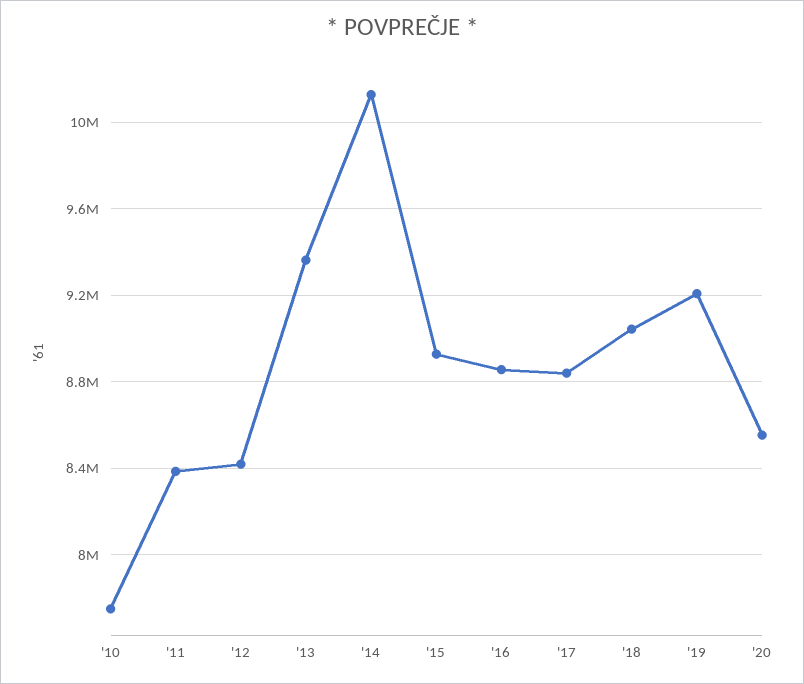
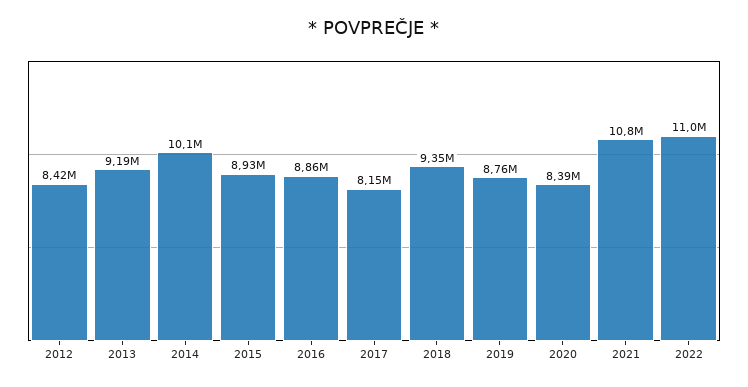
'10: 7750000 -> none
'11: 8400000 -> none
'13: 9350000 -> 9190000
'17: 8850000 -> 8150000
'18: 9050000 -> 9350000
'19: 9200000 -> 8760000
'20: 8550000 -> 8390000
2021: none -> 10800000
2022: none -> 11000000

